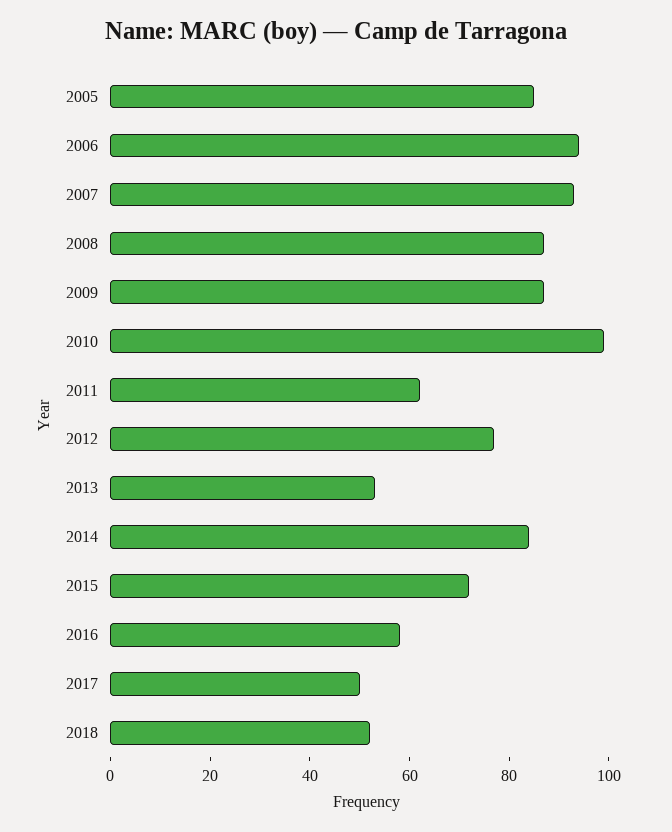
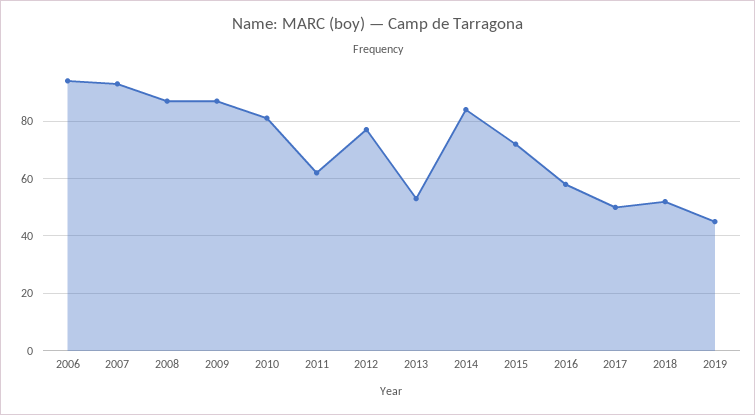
2005: 85 -> none
2010: 100 -> 80
2019: none -> 45

